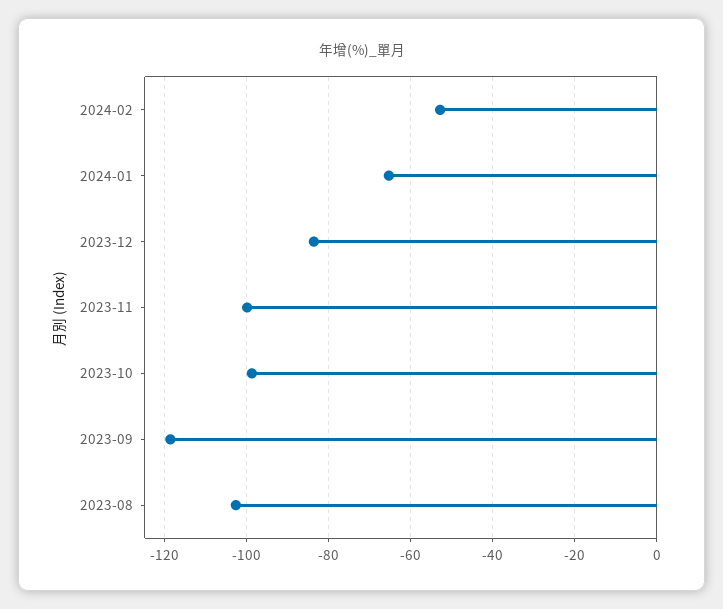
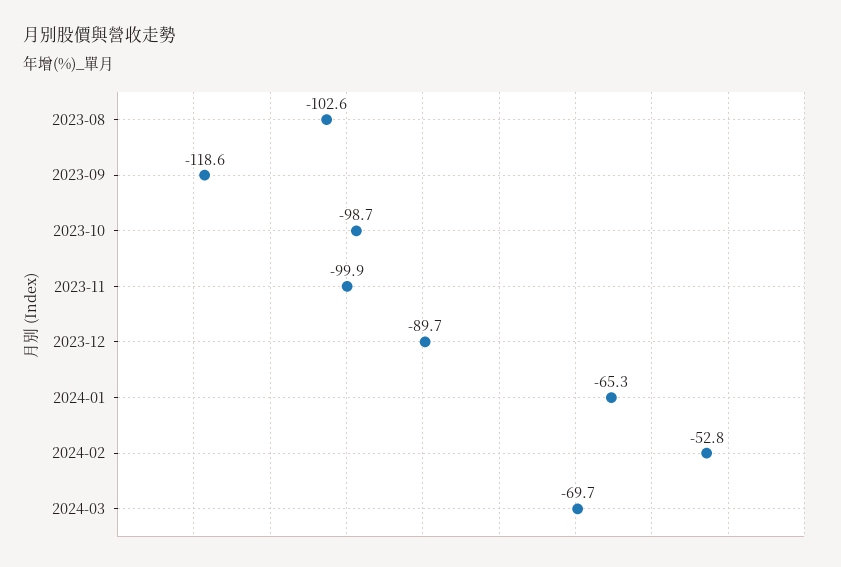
2023-12: -84 -> -89.7
2024-03: none -> -69.7

